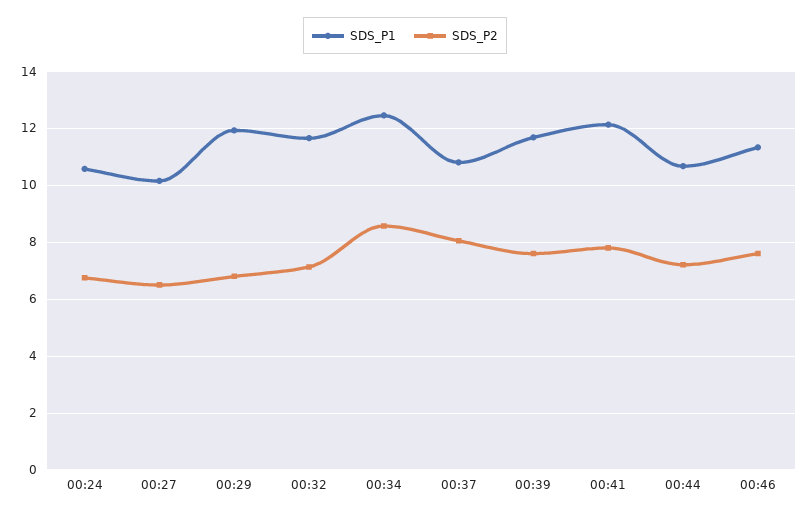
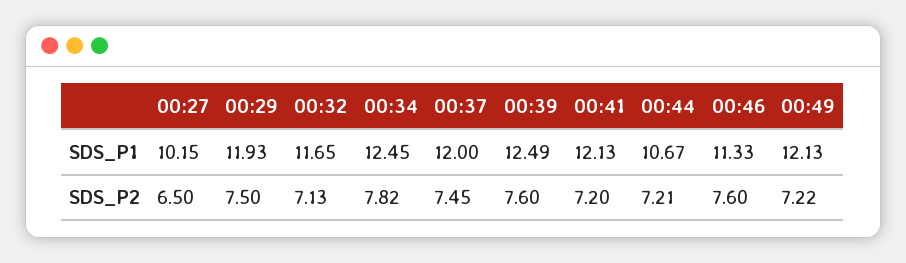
SDS_P1, 00:24: 10.5 -> none
SDS_P2, 00:24: 6.75 -> none
SDS_P2, 00:29: 6.75 -> 7.5
SDS_P2, 00:34: 8.5 -> 7.82
SDS_P1, 00:37: 10.75 -> 12
SDS_P2, 00:37: 8 -> 7.45
SDS_P1, 00:39: 11.75 -> 12.49
SDS_P2, 00:41: 7.75 -> 7.2
SDS_P1, 00:49: none -> 12.13
SDS_P2, 00:49: none -> 7.22

